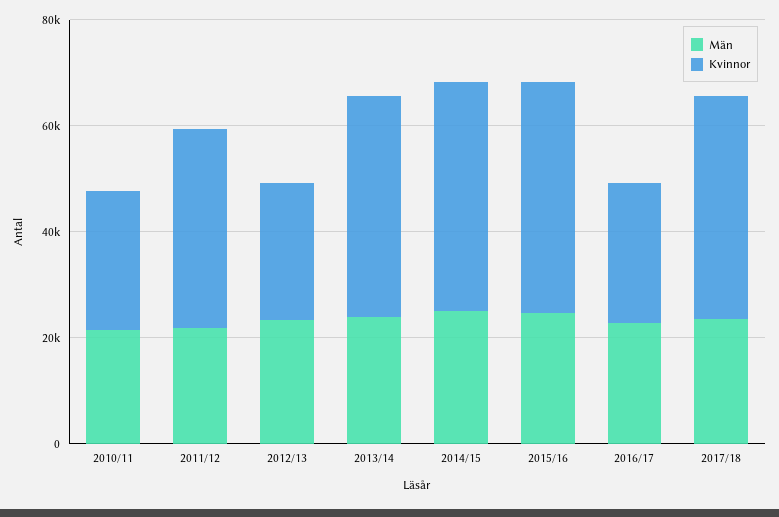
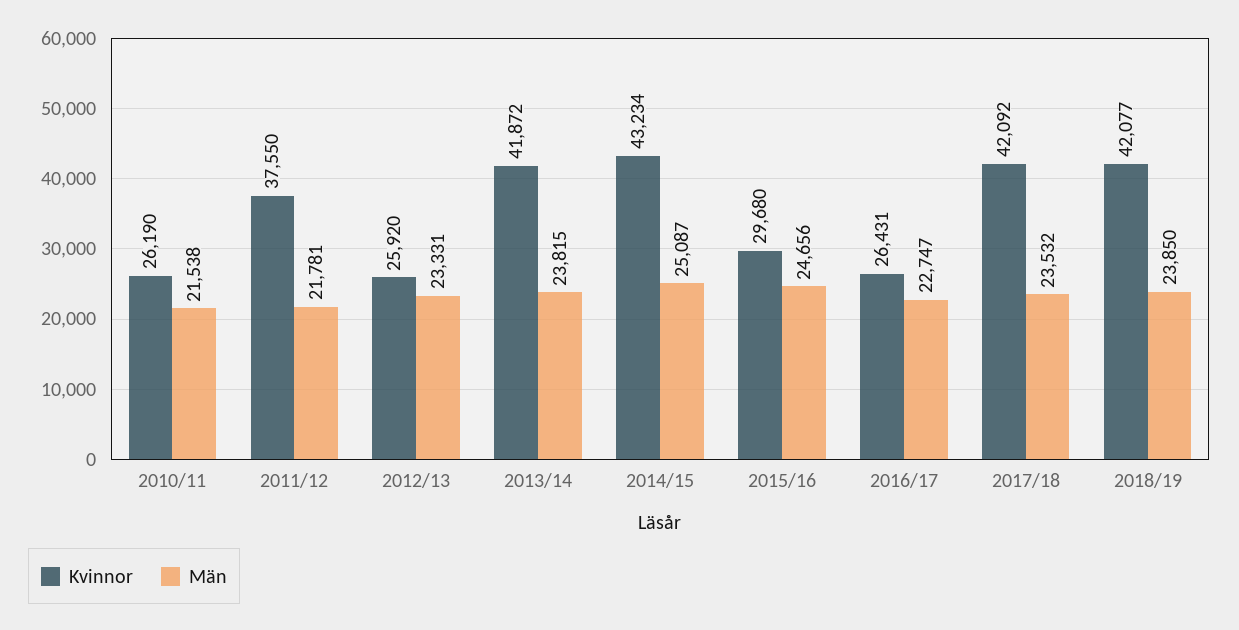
Kvinnor, 2015/16: 45000 -> 29680
Kvinnor, 2018/19: none -> 42077
Män, 2018/19: none -> 23850

